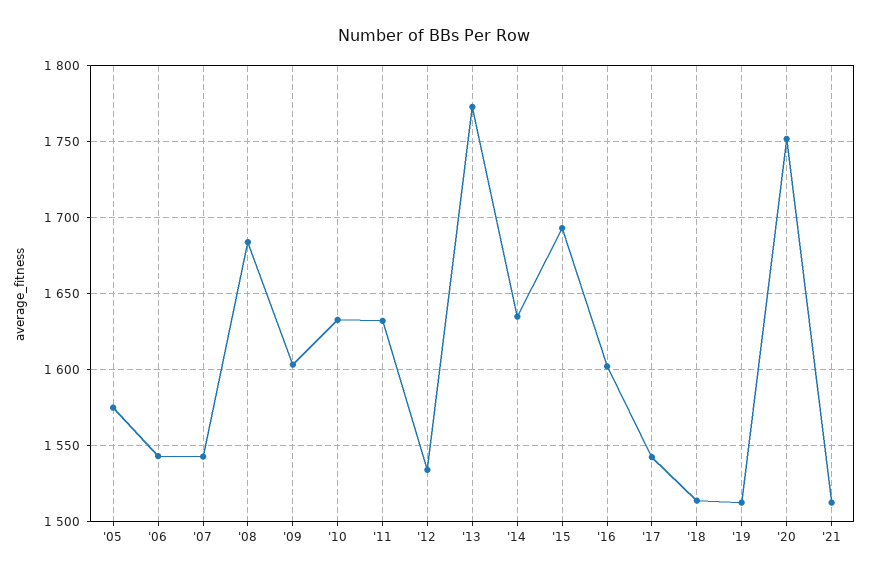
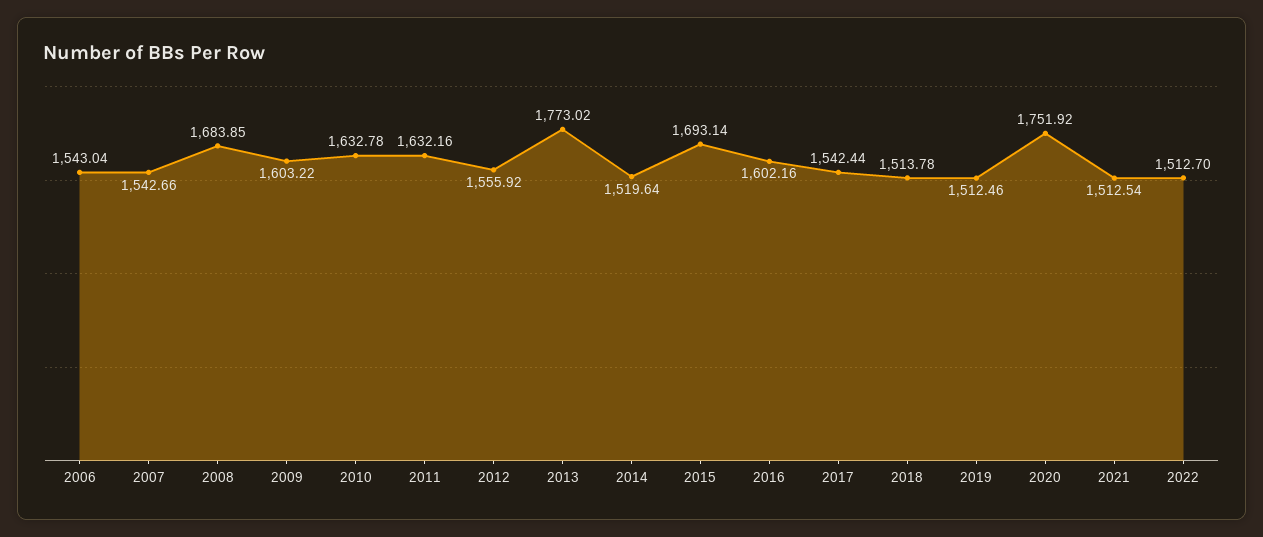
'05: 1575 -> none
'12: 1535 -> 1555.92
'14: 1635 -> 1519.64
2022: none -> 1512.7

